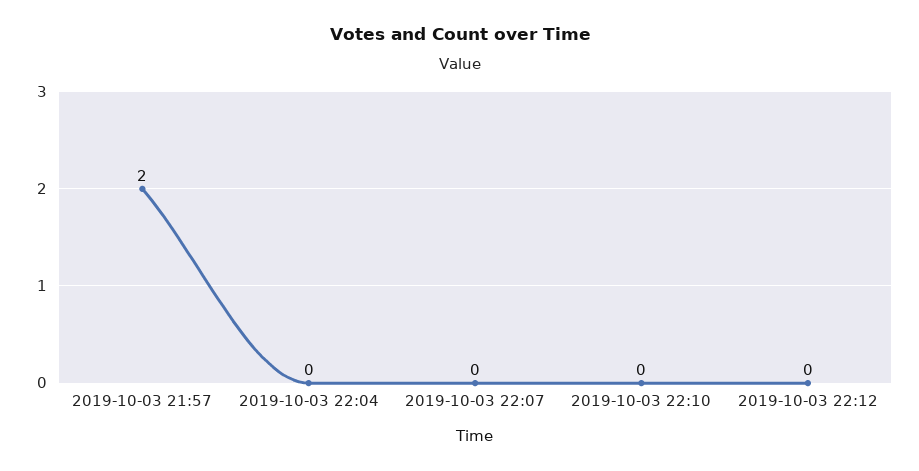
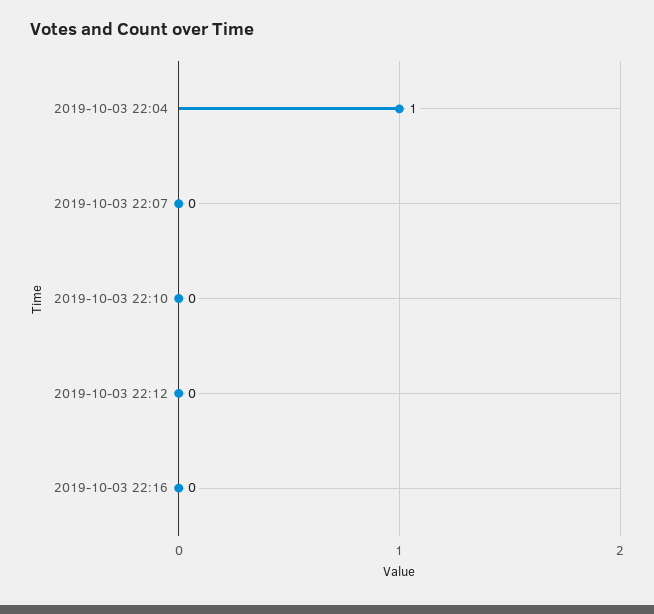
2019-10-03 21:57: 2 -> none
2019-10-03 22:04: 0 -> 1
2019-10-03 22:16: none -> 0

